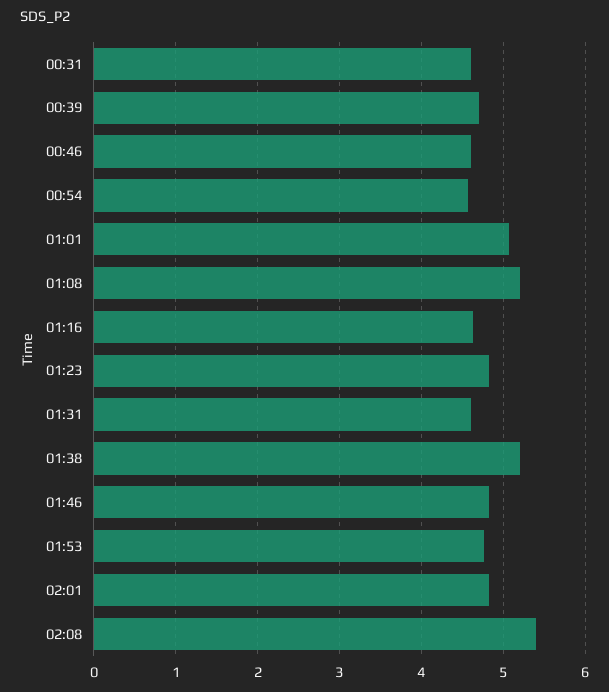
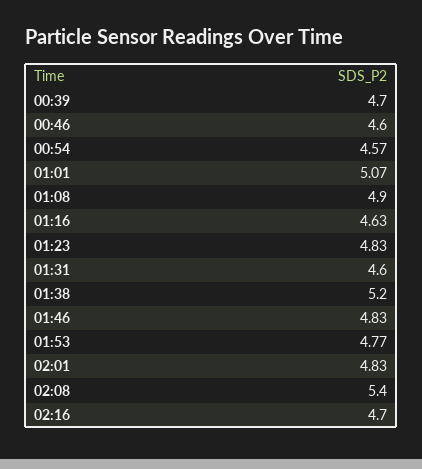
00:31: 4.6 -> none
01:08: 5.2 -> 4.9
02:16: none -> 4.7

